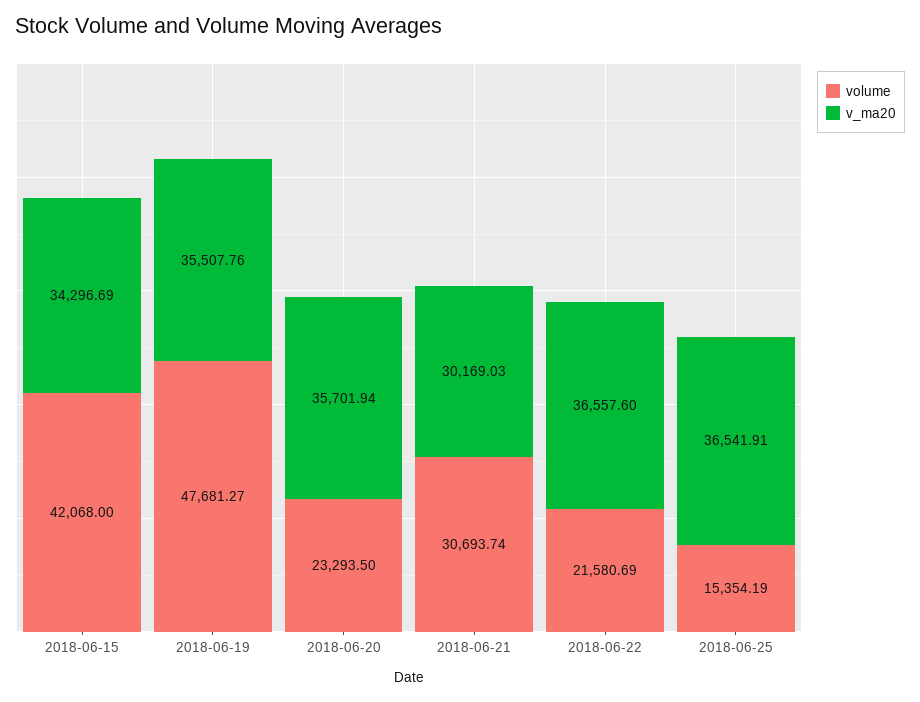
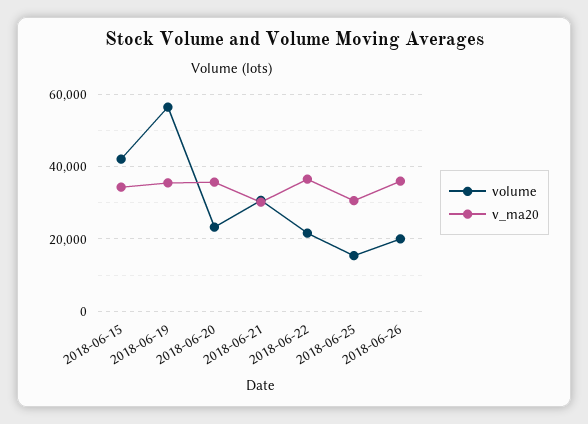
volume, 2018-06-19: 47681.27 -> 56000
v_ma20, 2018-06-25: 36541.91 -> 30000
volume, 2018-06-26: none -> 20000
v_ma20, 2018-06-26: none -> 36000

